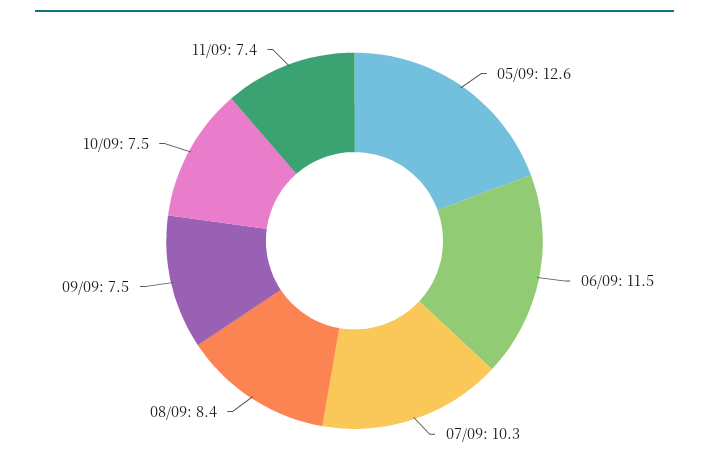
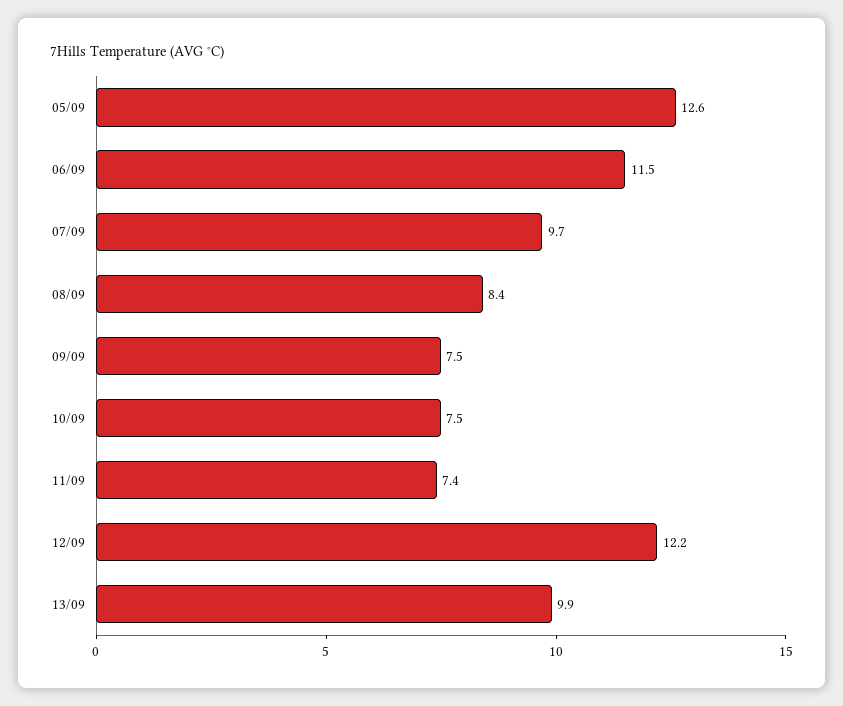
07/09: 10.3 -> 9.7
12/09: none -> 12.2
13/09: none -> 9.9

